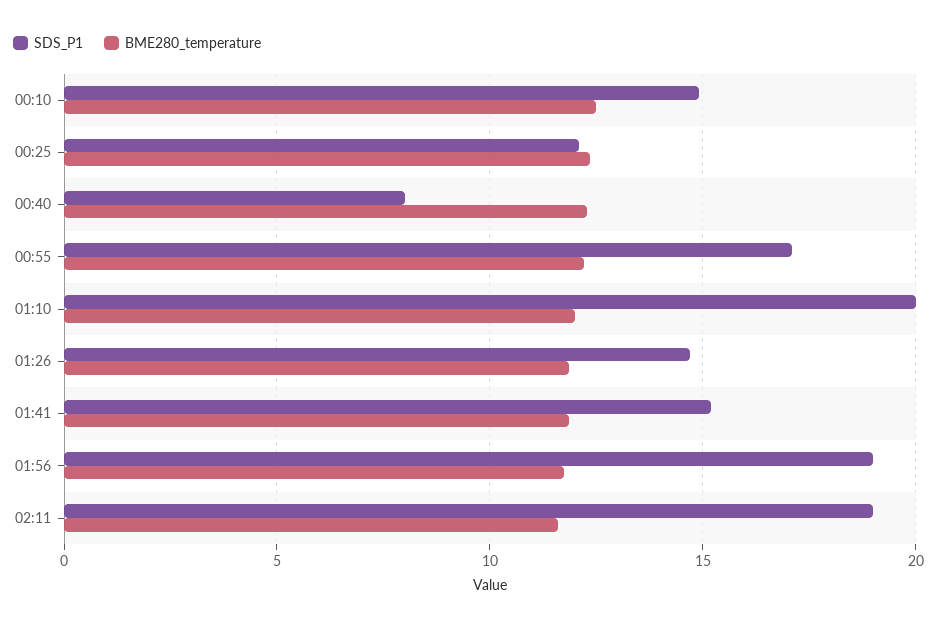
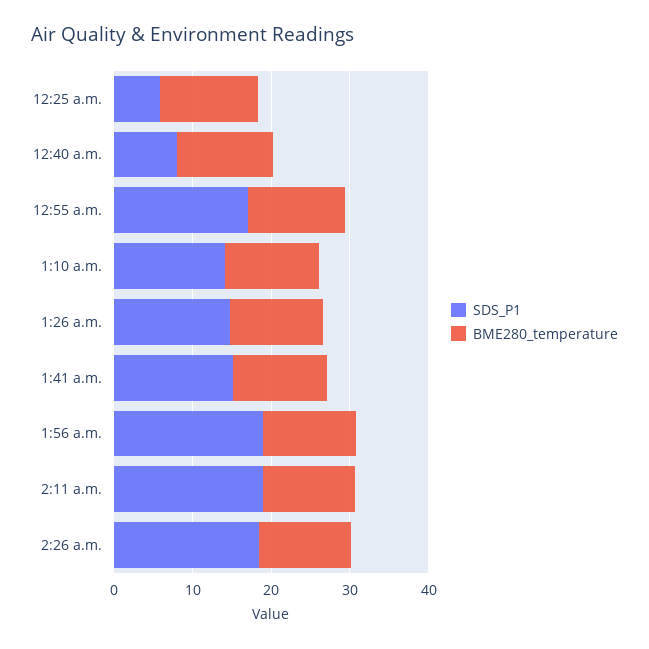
SDS_P1, 00:10: 15 -> none
BME280_temperature, 00:10: 12.5 -> none
SDS_P1, 00:25: 12 -> 6
SDS_P1, 01:10: 20 -> 14
SDS_P1, 2:26 a.m.: none -> 18
BME280_temperature, 2:26 a.m.: none -> 12

